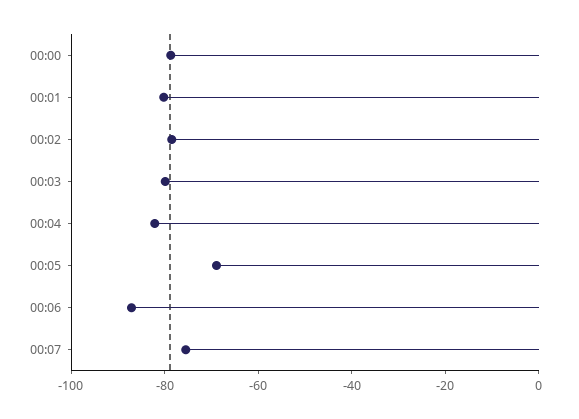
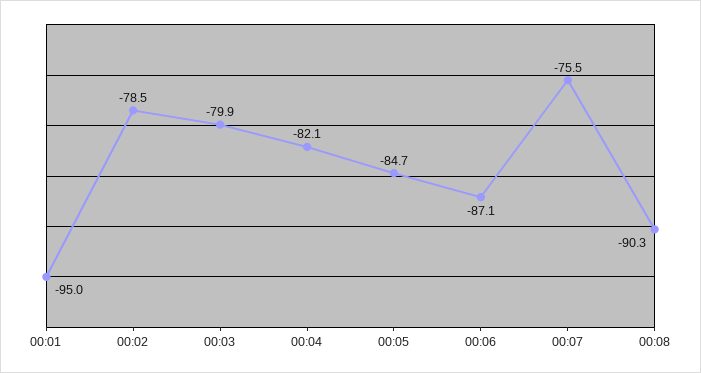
00:00: -80 -> none
00:01: -80 -> -95
00:05: -70 -> -84.7
00:08: none -> -90.3

